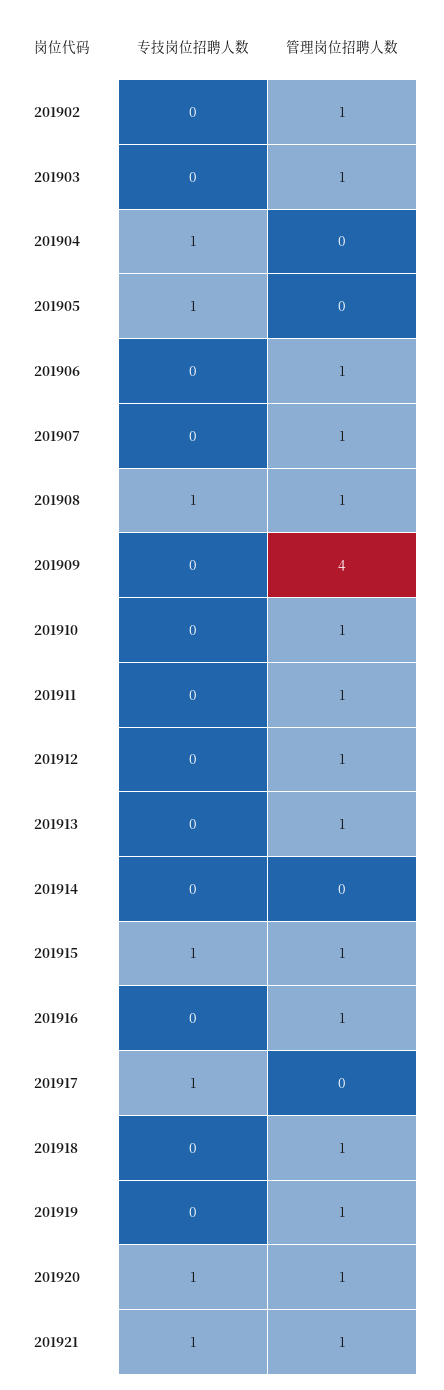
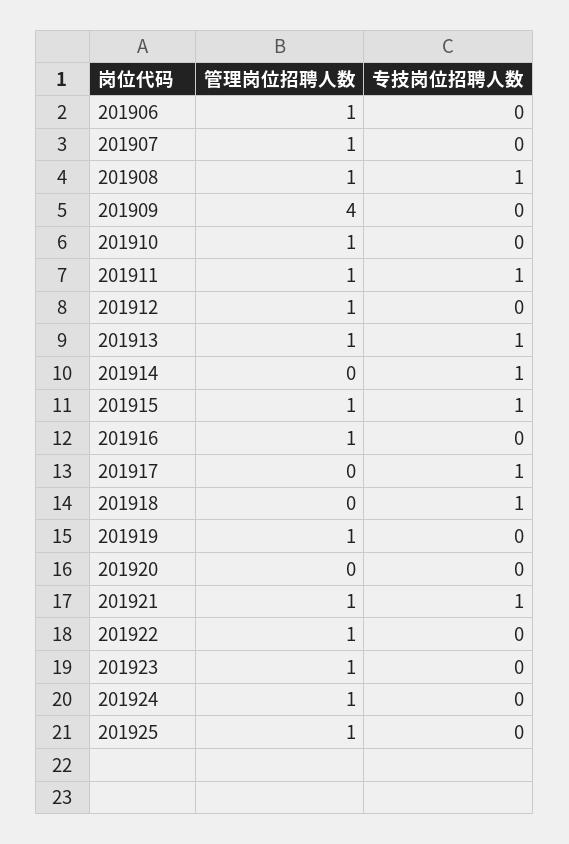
专技岗位招聘人数, 201902: 0 -> none
管理岗位招聘人数, 201902: 1 -> none
专技岗位招聘人数, 201903: 0 -> none
管理岗位招聘人数, 201903: 1 -> none
专技岗位招聘人数, 201904: 1 -> none
管理岗位招聘人数, 201904: 0 -> none
专技岗位招聘人数, 201905: 1 -> none
管理岗位招聘人数, 201905: 0 -> none
专技岗位招聘人数, 201911: 0 -> 1
专技岗位招聘人数, 201913: 0 -> 1
专技岗位招聘人数, 201914: 0 -> 1
专技岗位招聘人数, 201918: 0 -> 1
管理岗位招聘人数, 201918: 1 -> 0
专技岗位招聘人数, 201920: 1 -> 0
管理岗位招聘人数, 201920: 1 -> 0
管理岗位招聘人数, 201922: none -> 1
专技岗位招聘人数, 201922: none -> 0
管理岗位招聘人数, 201923: none -> 1
专技岗位招聘人数, 201923: none -> 0
管理岗位招聘人数, 201924: none -> 1
专技岗位招聘人数, 201924: none -> 0
管理岗位招聘人数, 201925: none -> 1
专技岗位招聘人数, 201925: none -> 0

